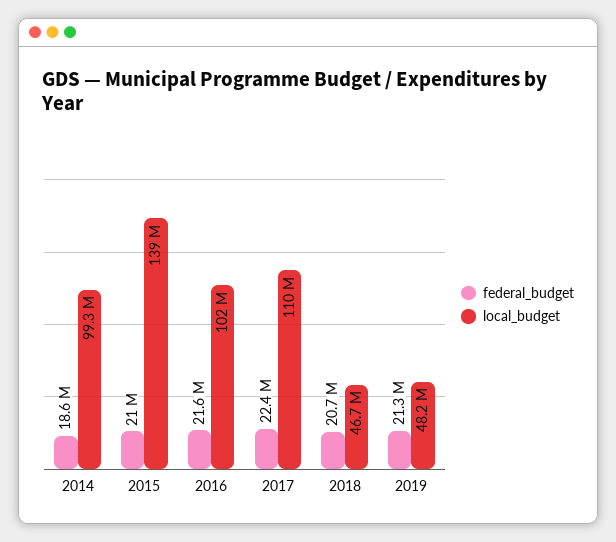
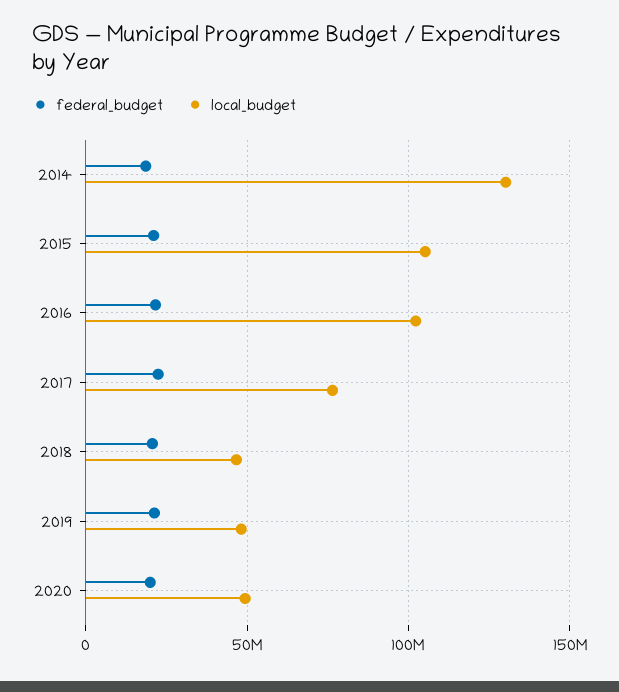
local_budget, 2014: 99300000 -> 130000000
local_budget, 2015: 139000000 -> 105000000
local_budget, 2017: 110000000 -> 75000000
federal_budget, 2020: none -> 20000000
local_budget, 2020: none -> 50000000

